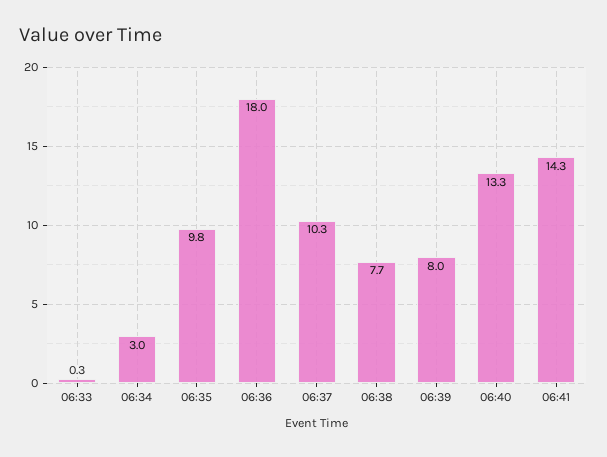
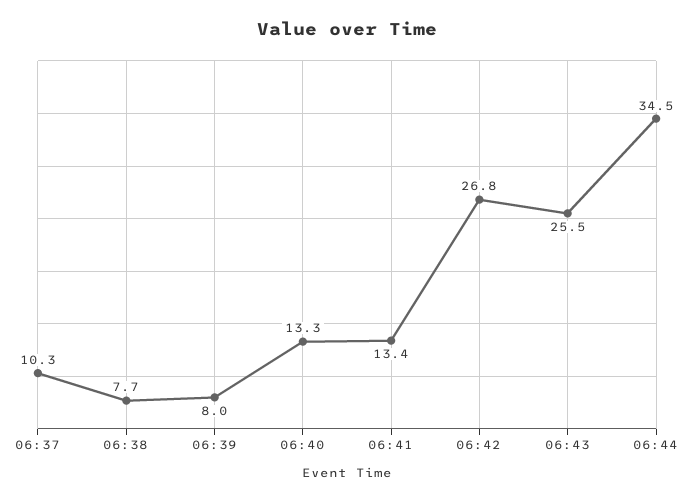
06:33: 0.3 -> none
06:34: 3 -> none
06:35: 9.8 -> none
06:36: 18 -> none
06:41: 14.3 -> 13.4
06:42: none -> 26.8
06:43: none -> 25.5
06:44: none -> 34.5

